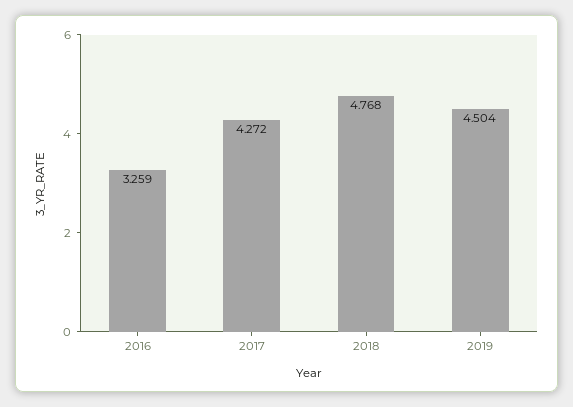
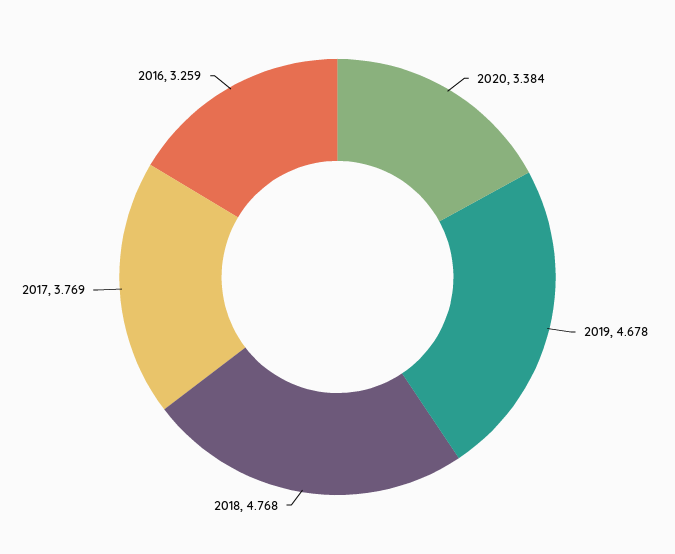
2017: 4.272 -> 3.769
2019: 4.504 -> 4.678
2020: none -> 3.384

